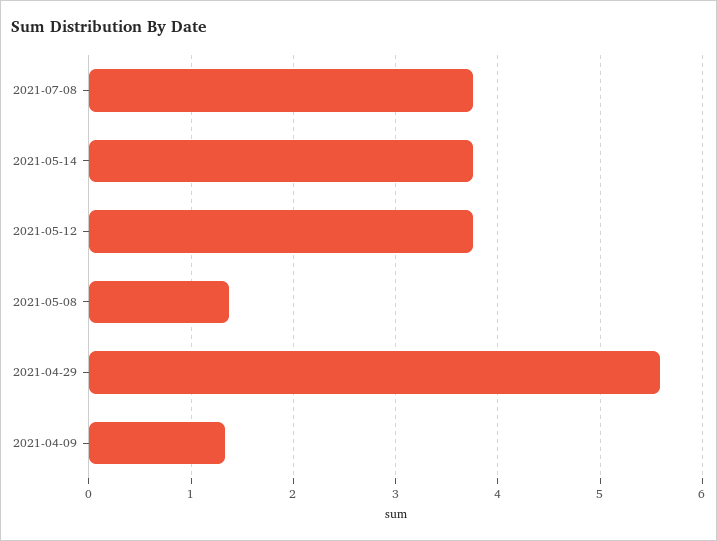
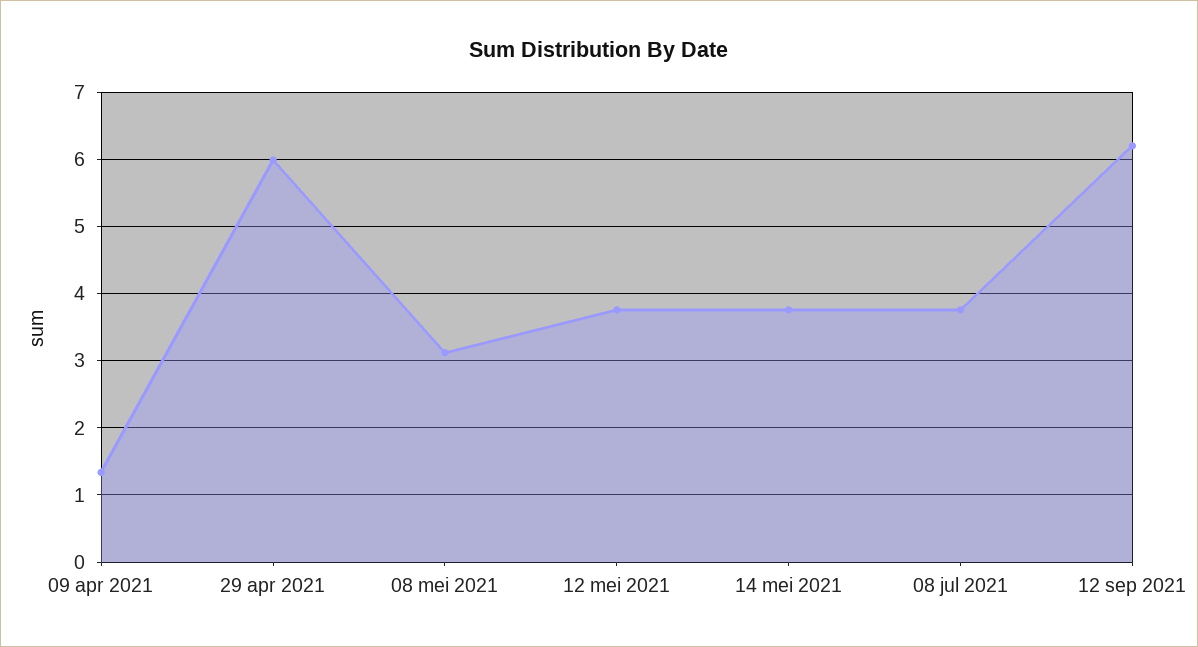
2021-05-08: 1.4 -> 3.1
2021-04-29: 5.6 -> 6
12 sep 2021: none -> 6.2

